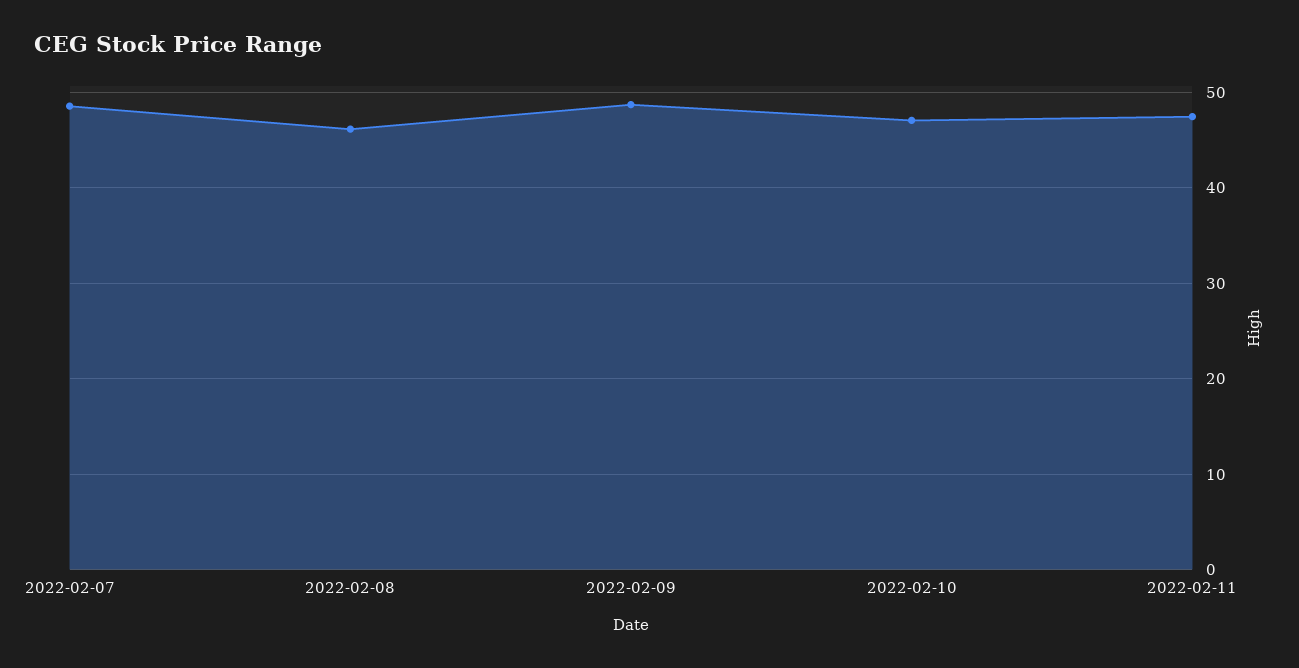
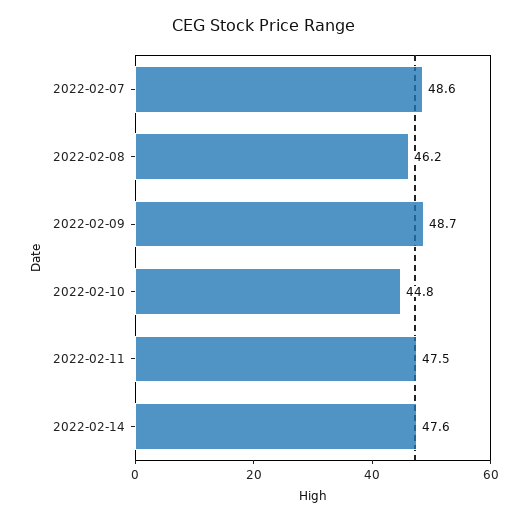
2022-02-10: 47 -> 44.8
2022-02-14: none -> 47.6

